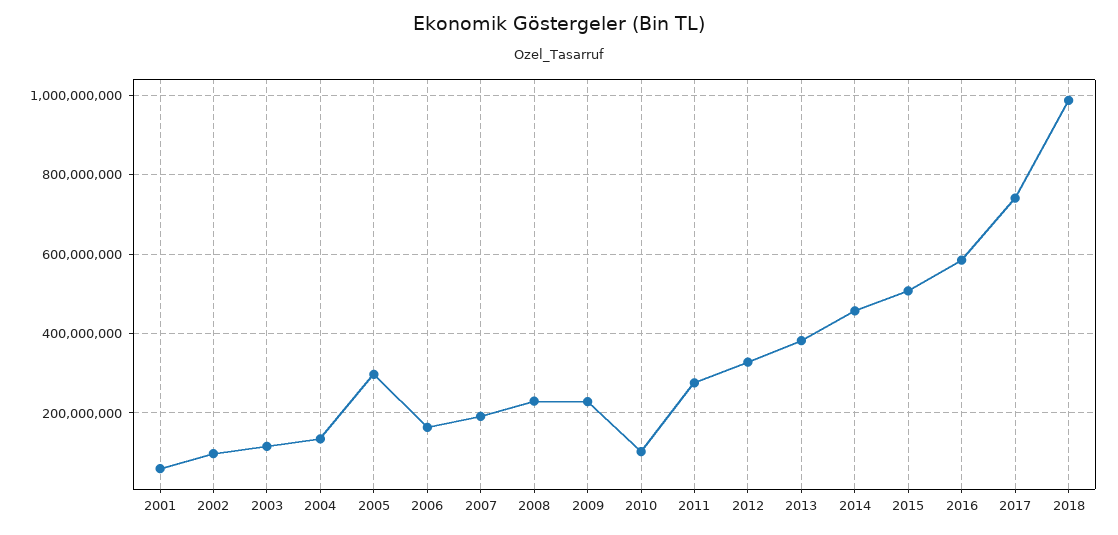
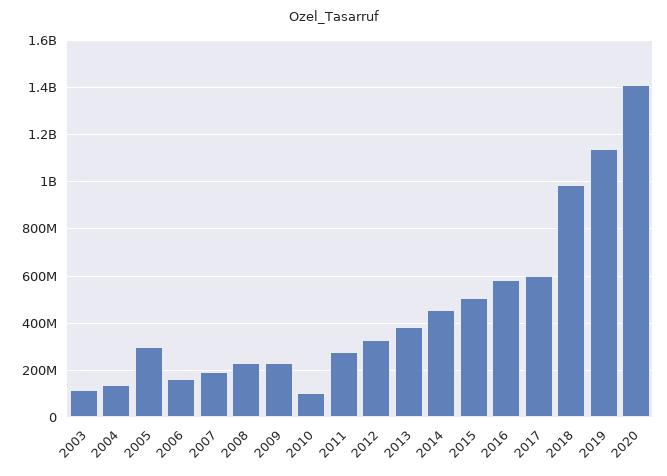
2001: 60000000 -> none
2002: 100000000 -> none
2017: 740000000 -> 600000000
2019: none -> 1150000000
2020: none -> 1400000000

